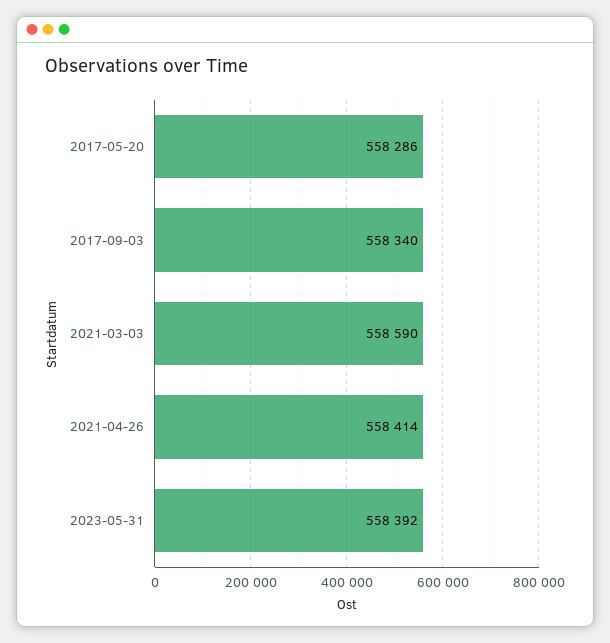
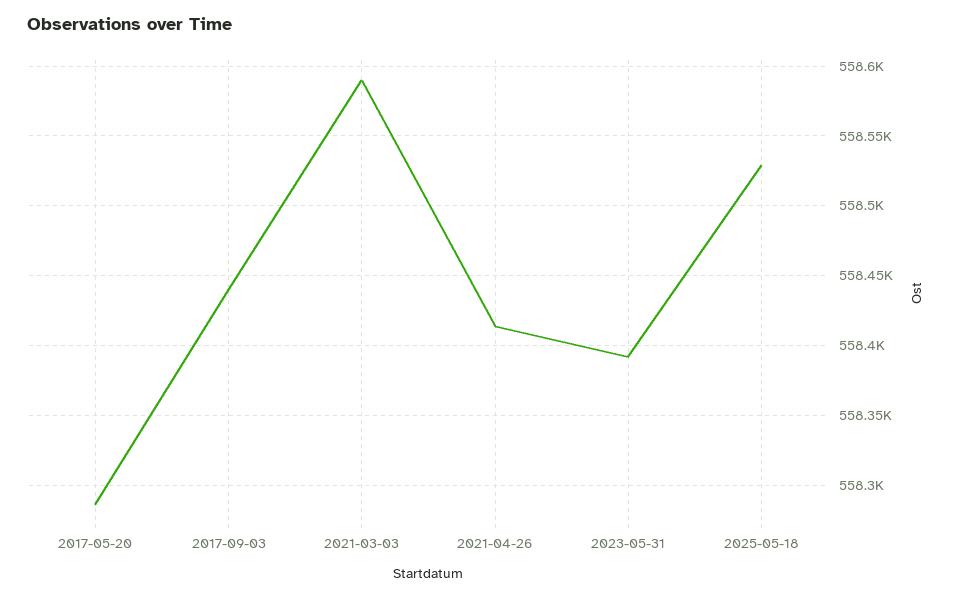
2017-09-03: 558340 -> 558440
2025-05-18: none -> 558530

